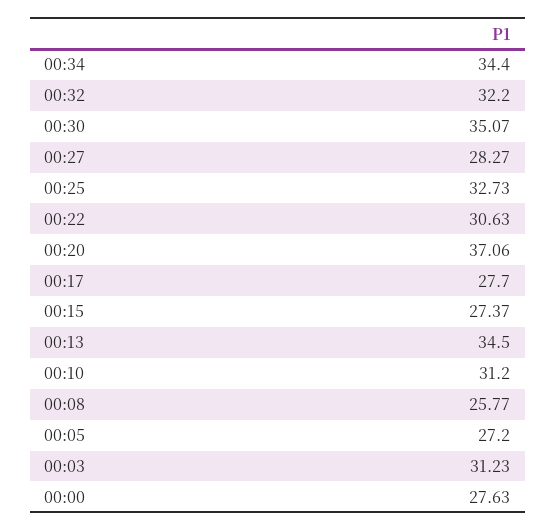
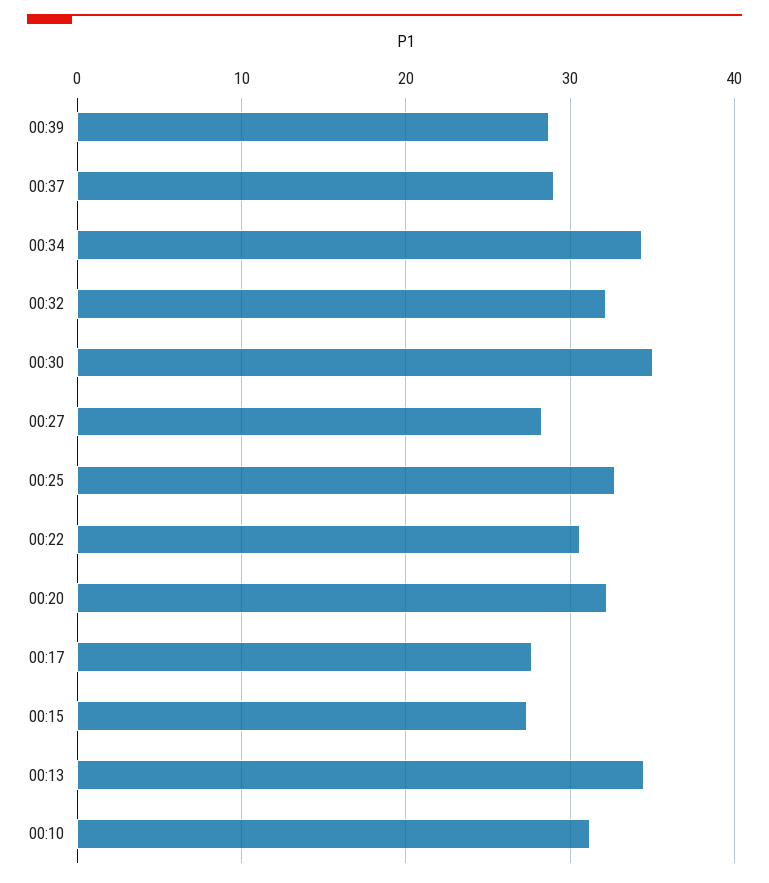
00:20: 37.06 -> 32
00:08: 25.77 -> none
00:05: 27.2 -> none
00:03: 31.23 -> none
00:00: 27.63 -> none
00:39: none -> 29
00:37: none -> 29

